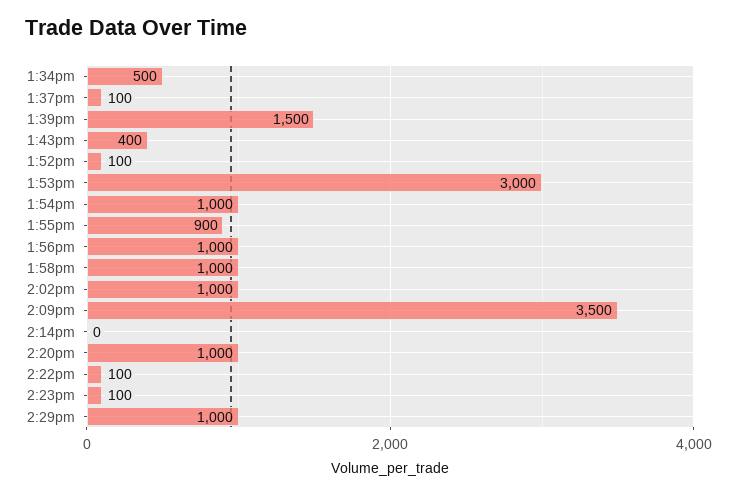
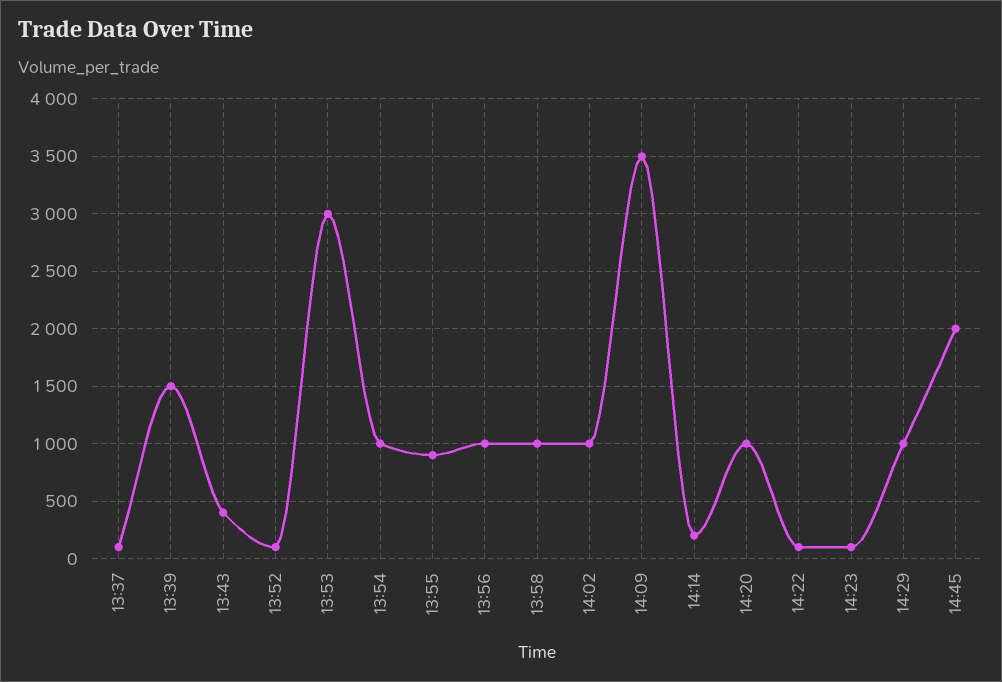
1:34pm: 500 -> none
2:14pm: 0 -> 200
14:45: none -> 2000

